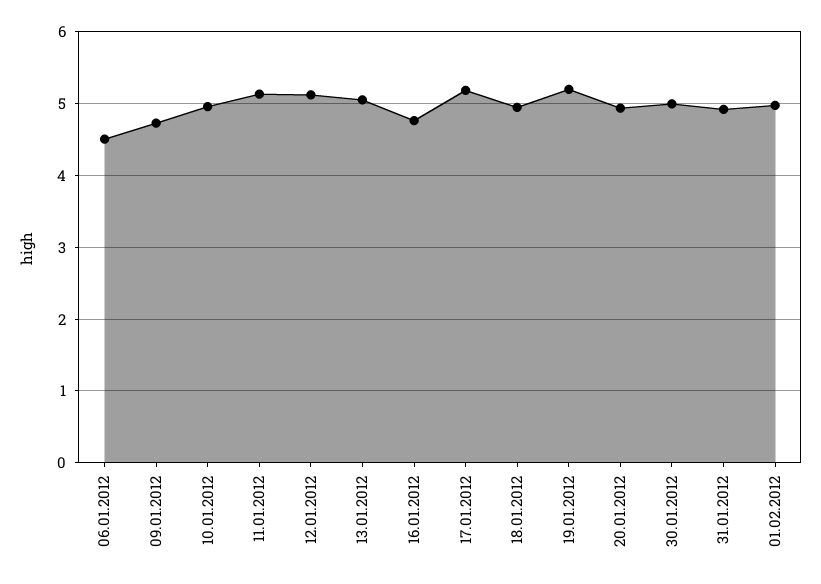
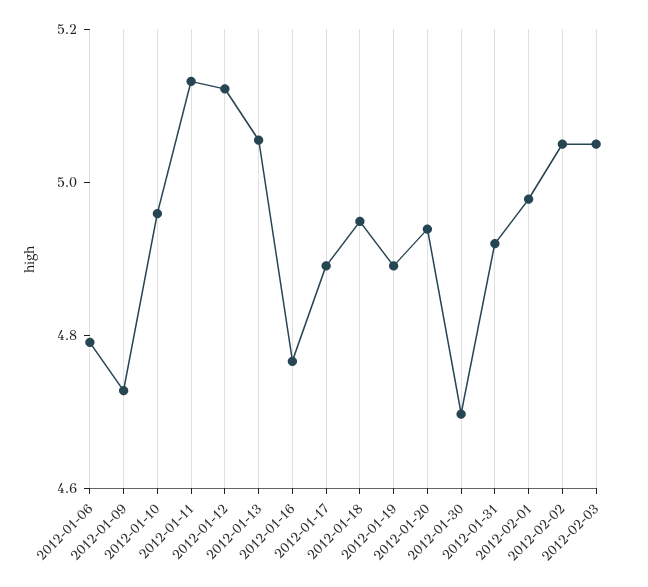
06.01.2012: 4.5 -> 4.8
17.01.2012: 5.2 -> 4.9
19.01.2012: 5.2 -> 4.9
30.01.2012: 5 -> 4.7
2012-02-02: none -> 5.05
2012-02-03: none -> 5.05

